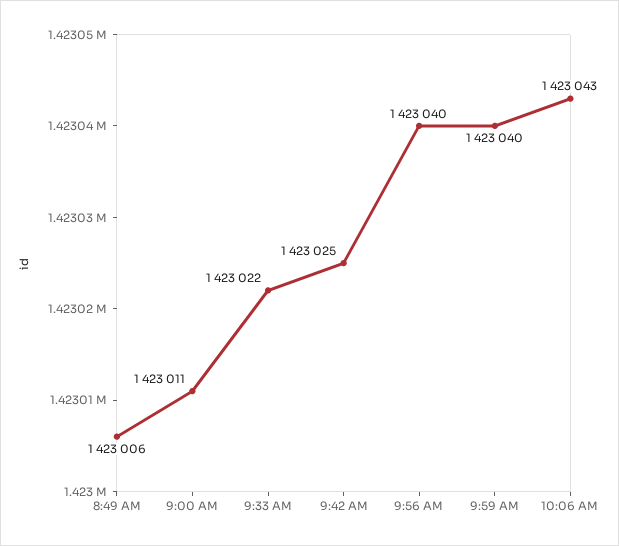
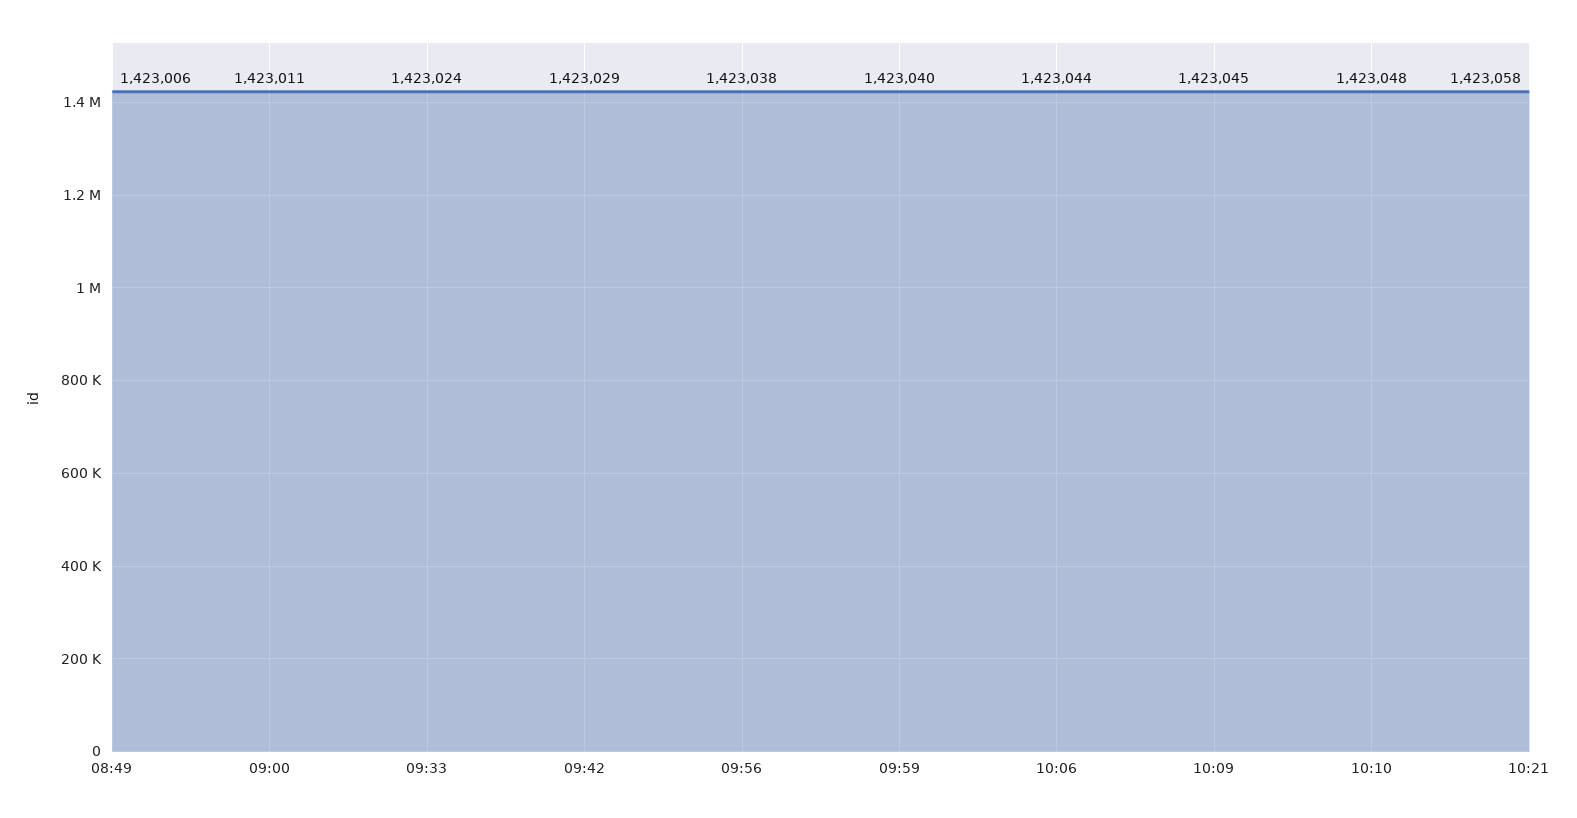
9:33 AM: 1423022 -> 1423024
9:42 AM: 1423025 -> 1423029
9:56 AM: 1423040 -> 1423038
10:06 AM: 1423043 -> 1423044
10:09: none -> 1423045
10:10: none -> 1423048
10:21: none -> 1423058

